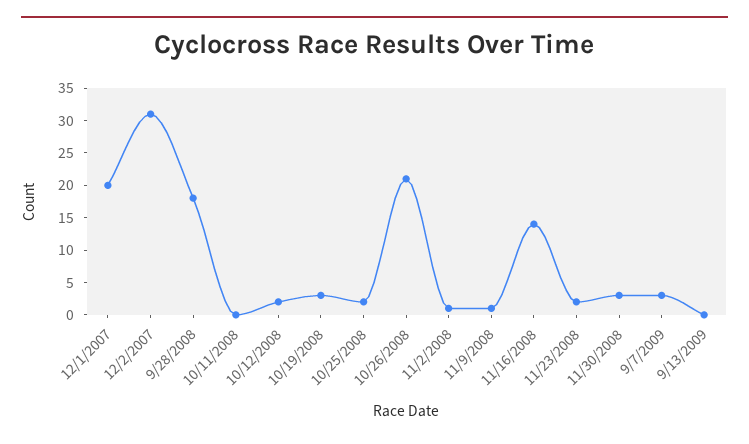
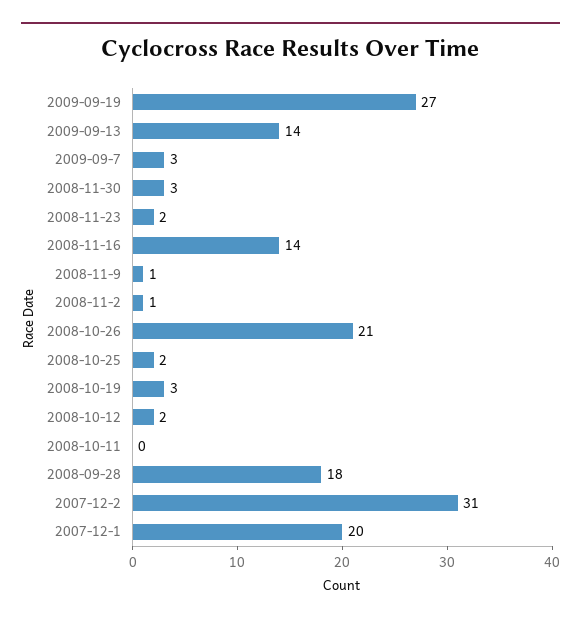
9/13/2009: 0 -> 14
2009-09-19: none -> 27

